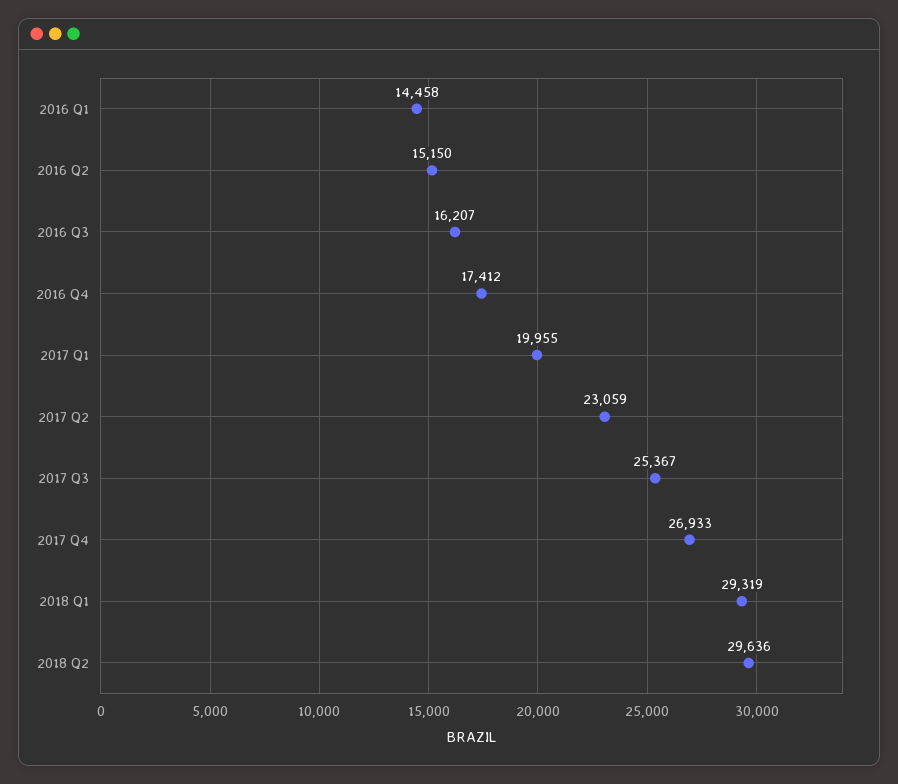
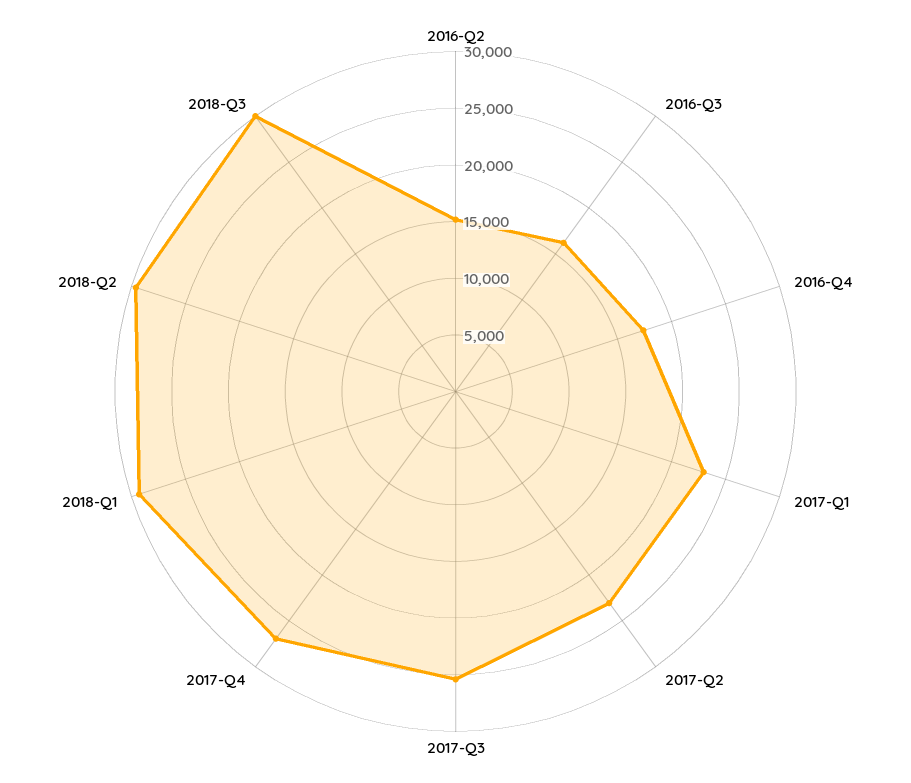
2016 Q1: 14458 -> none
2017 Q1: 19955 -> 23000
2018-Q3: none -> 30000

